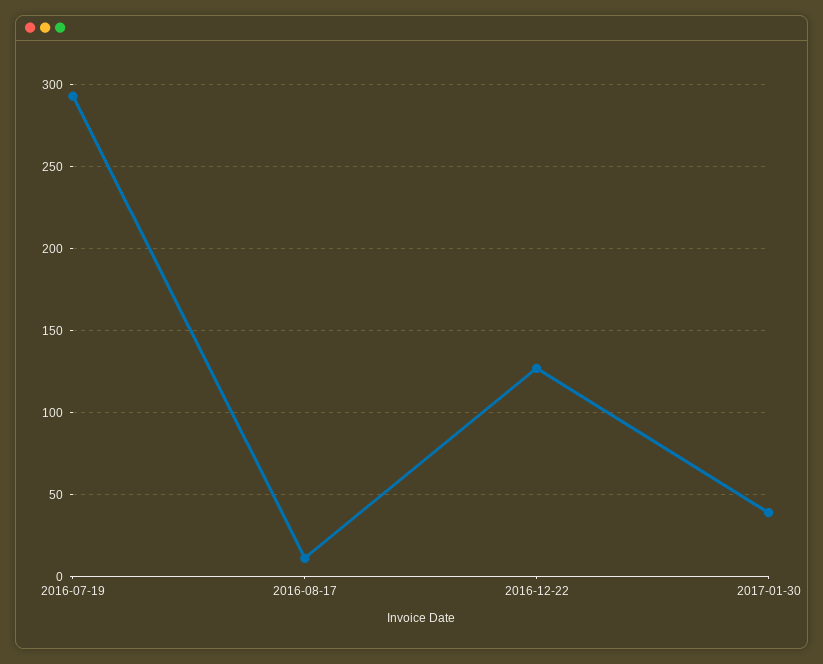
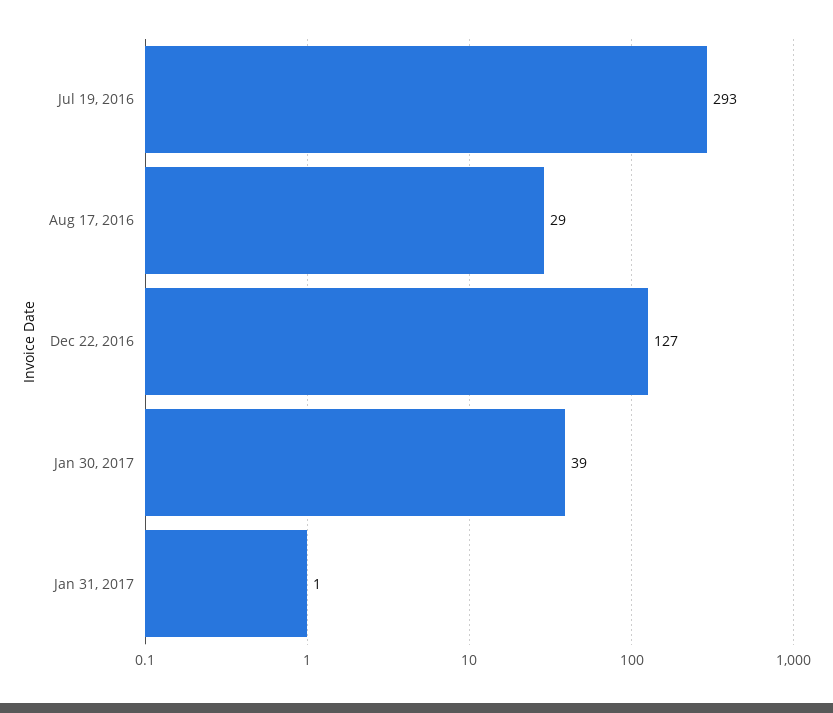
2016-08-17: 10 -> 29
Jan 31, 2017: none -> 1

